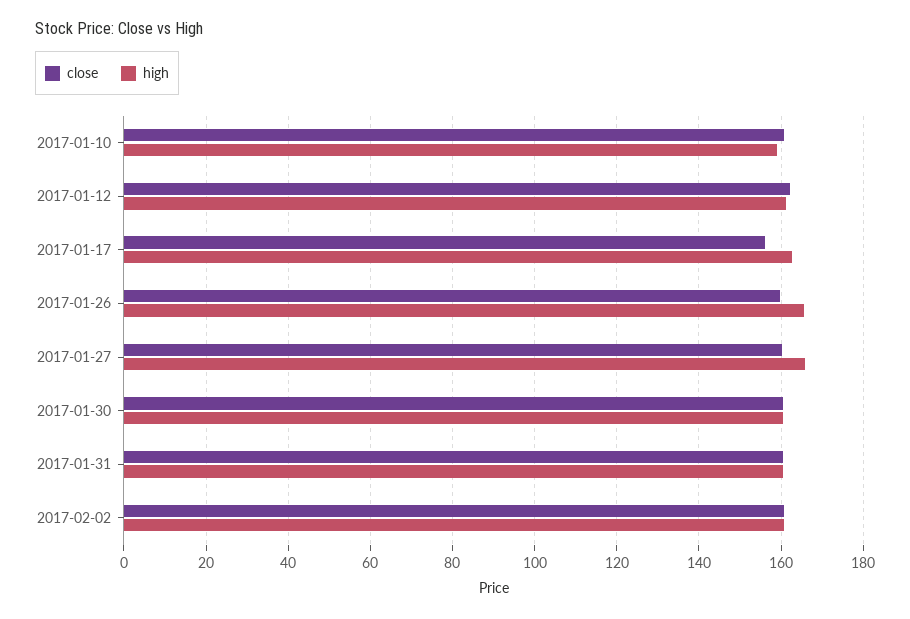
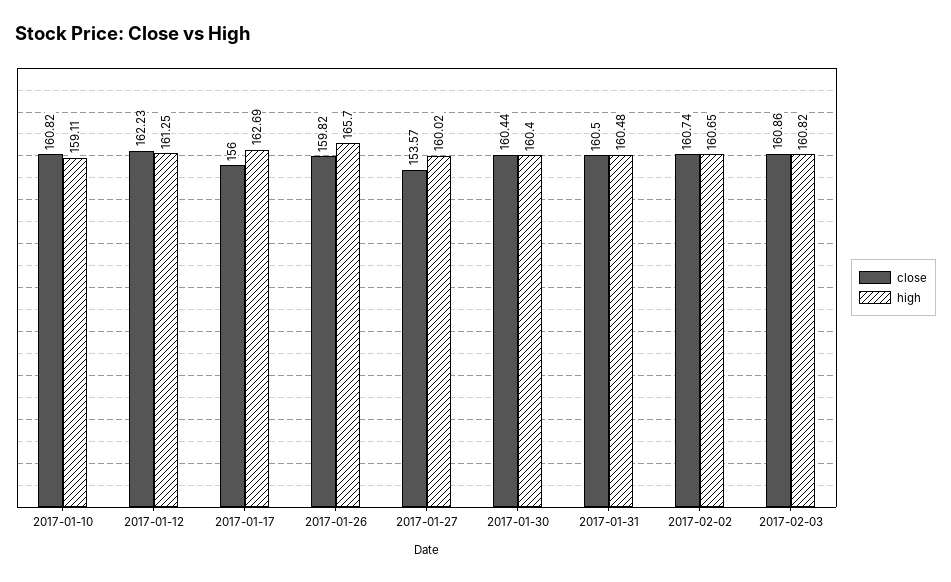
close, 2017-01-27: 160 -> 153.57
high, 2017-01-27: 166 -> 160.02
close, 2017-02-03: none -> 160.86
high, 2017-02-03: none -> 160.82

